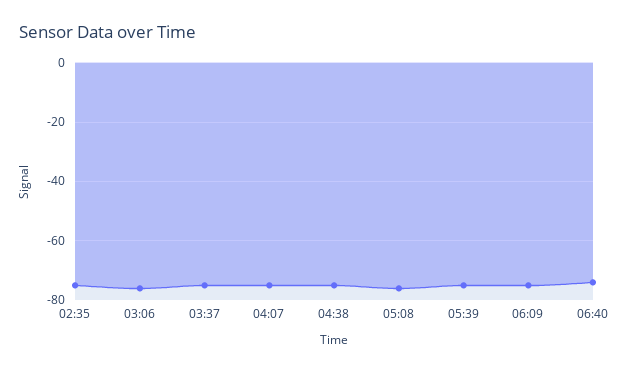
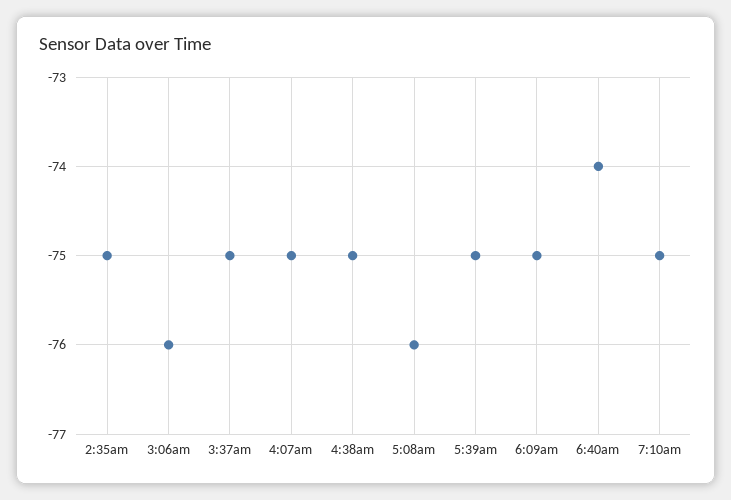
7:10am: none -> -75

